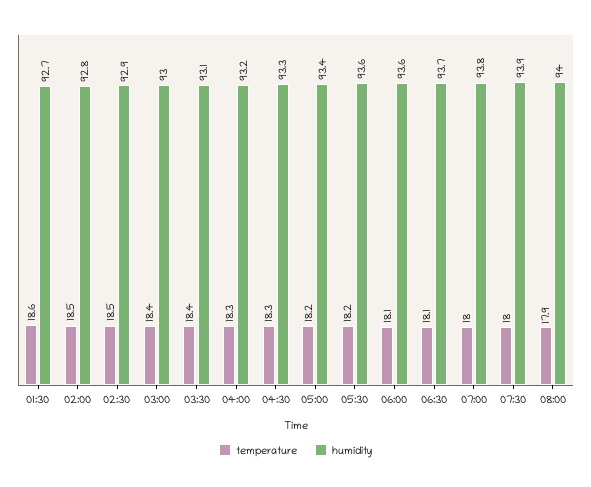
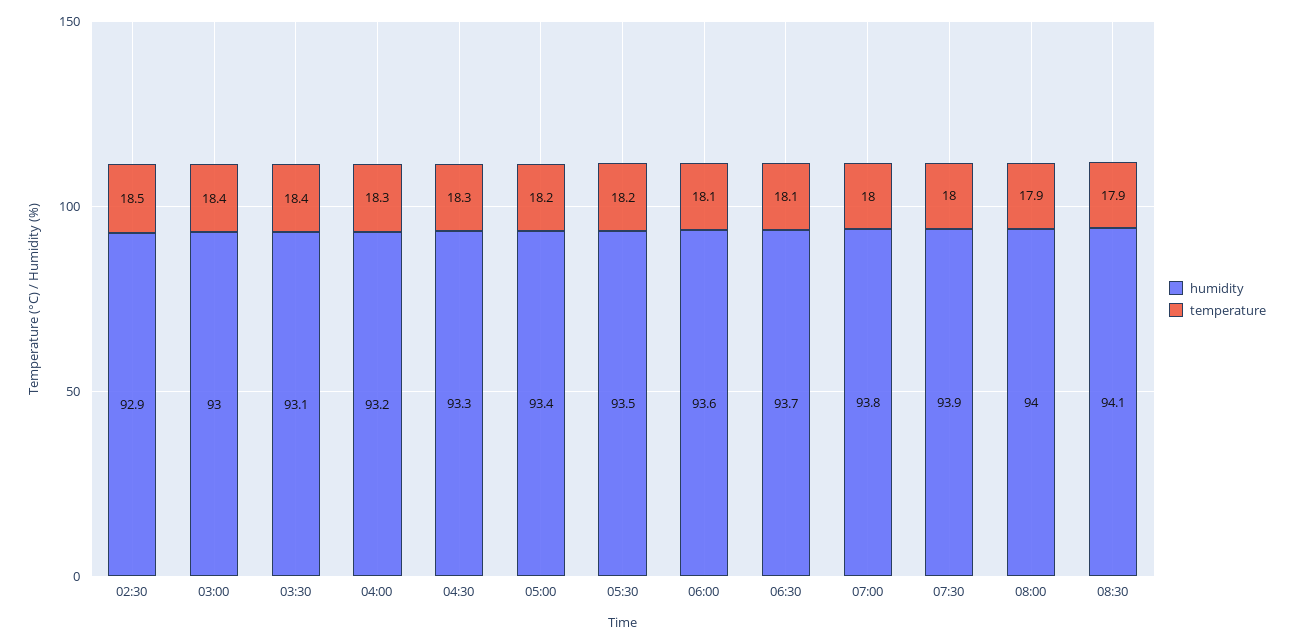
temperature, 01:30: 18.6 -> none
humidity, 01:30: 92.7 -> none
temperature, 02:00: 18.5 -> none
humidity, 02:00: 92.8 -> none
humidity, 05:30: 93.6 -> 93.5
humidity, 08:30: none -> 94.1
temperature, 08:30: none -> 17.9

